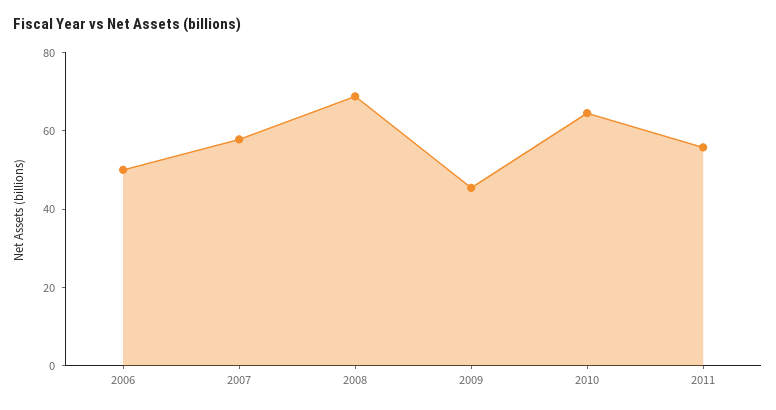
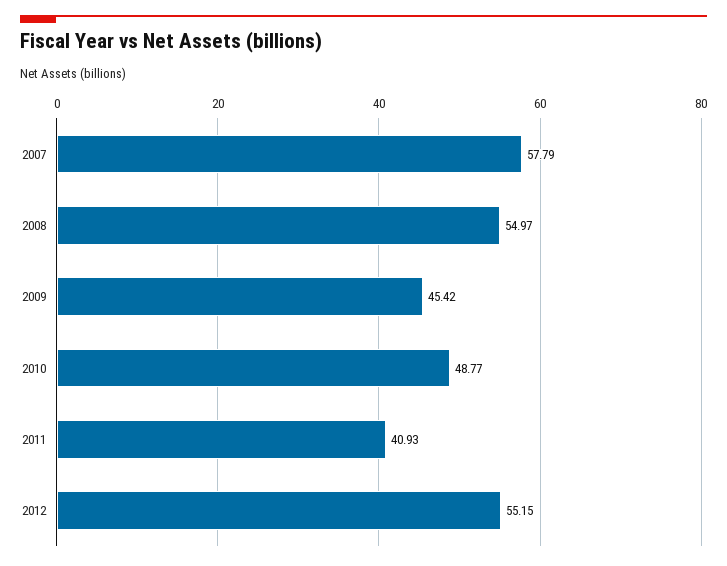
2006: 50 -> none
2008: 70 -> 54.97
2010: 65 -> 48.77
2011: 55 -> 40.93
2012: none -> 55.15

